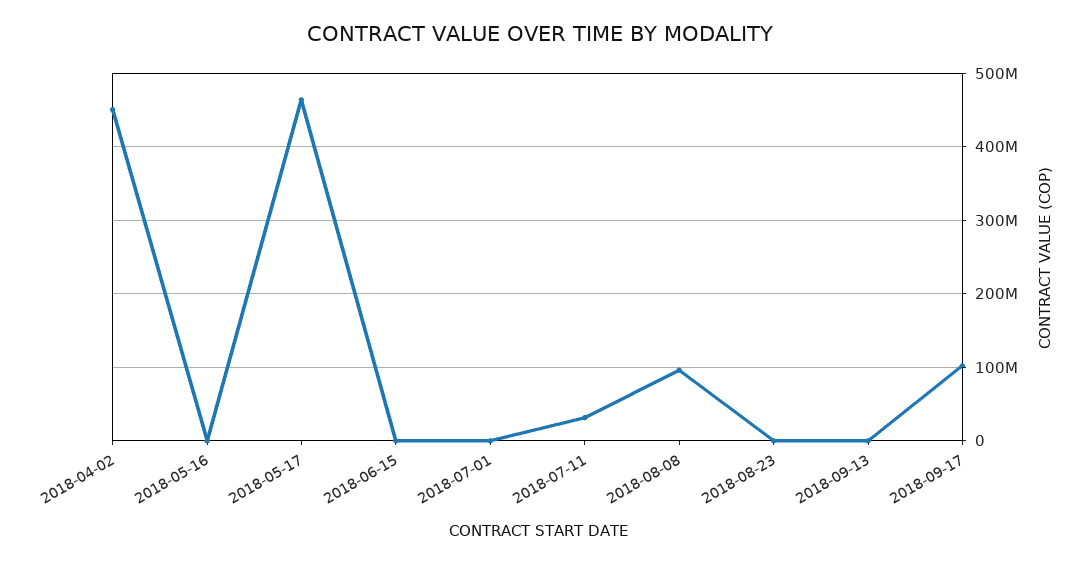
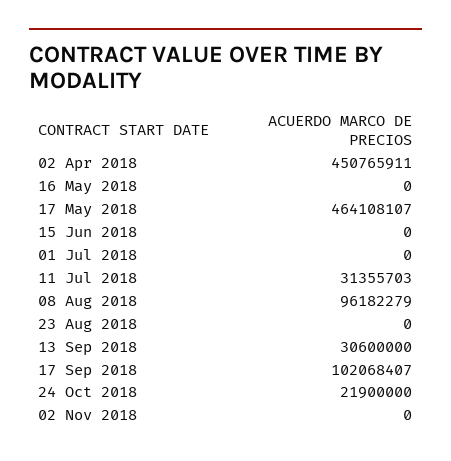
2018-09-13: 0 -> 30600000
24 Oct 2018: none -> 21900000
02 Nov 2018: none -> 0

